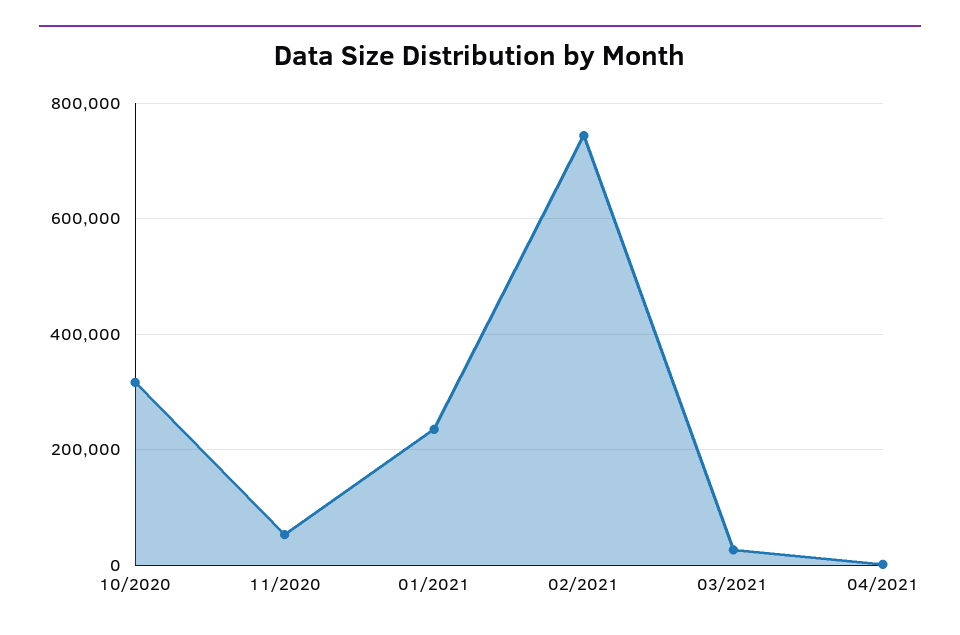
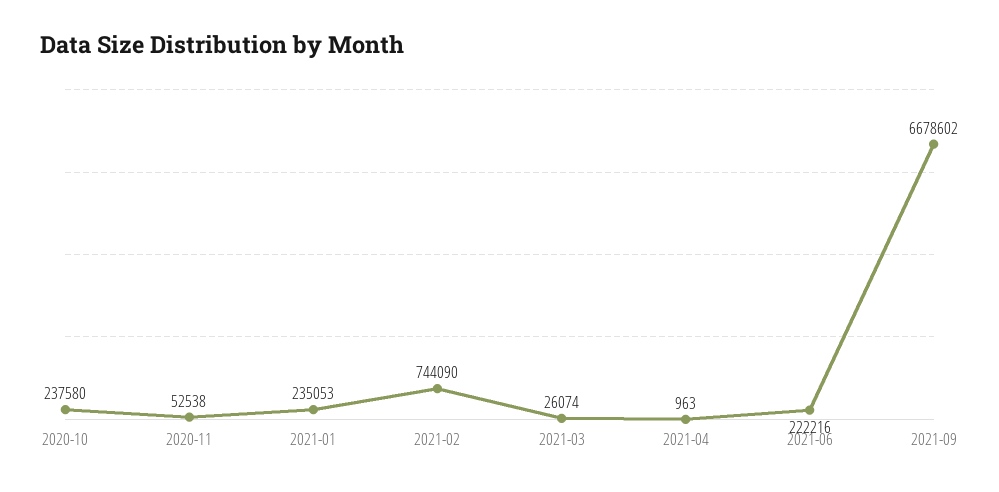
10/2020: 320000 -> 237580
2021-06: none -> 222216
2021-09: none -> 6678602

